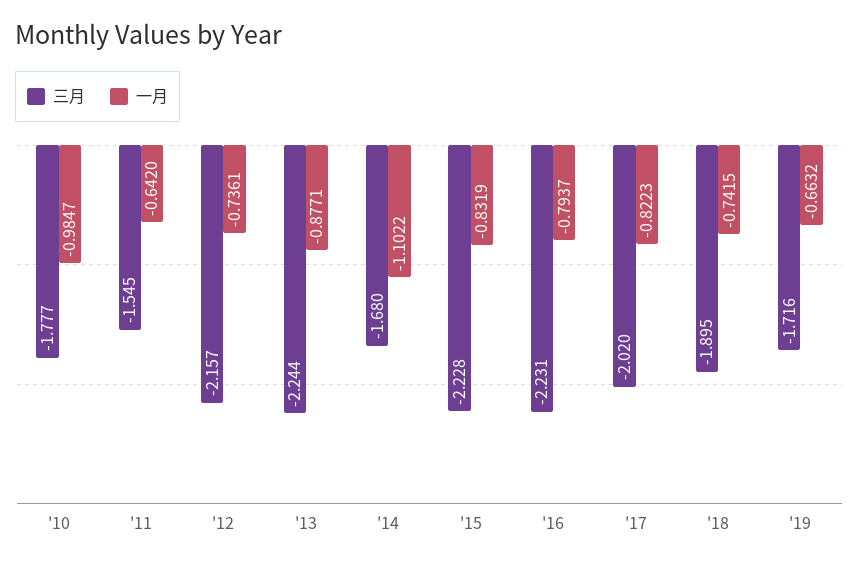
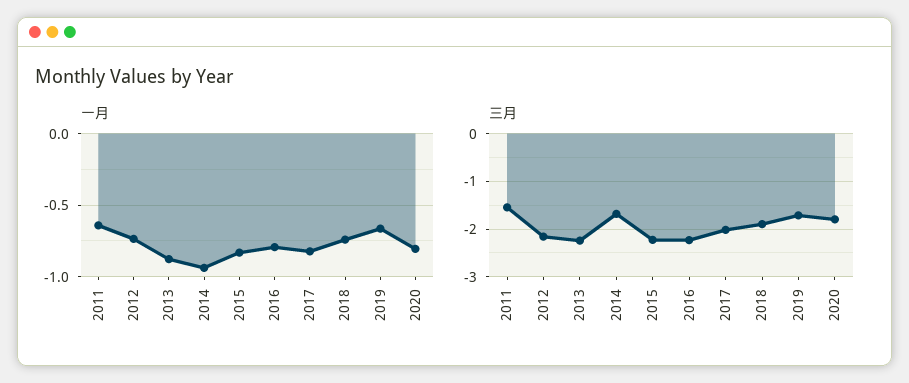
三月, '10: -1.777 -> none
一月, '10: -0.9847 -> none
一月, '14: -1.1022 -> -0.95
一月, 2020: none -> -0.8
三月, 2020: none -> -1.8

